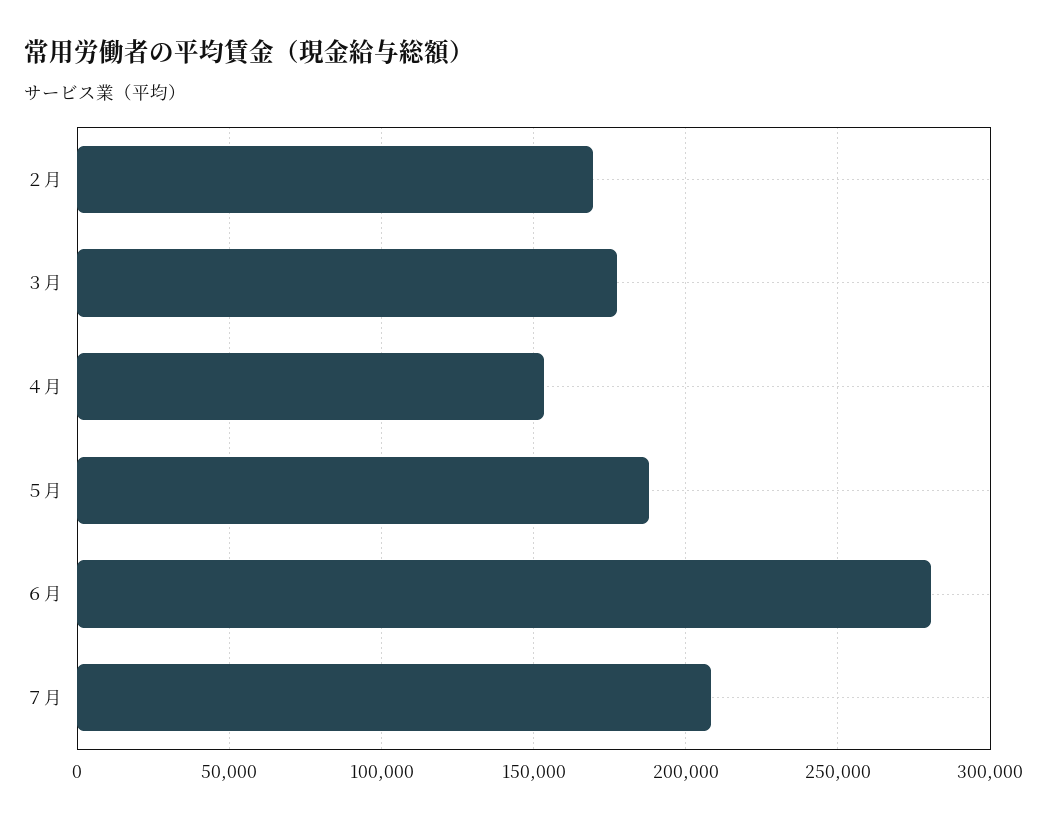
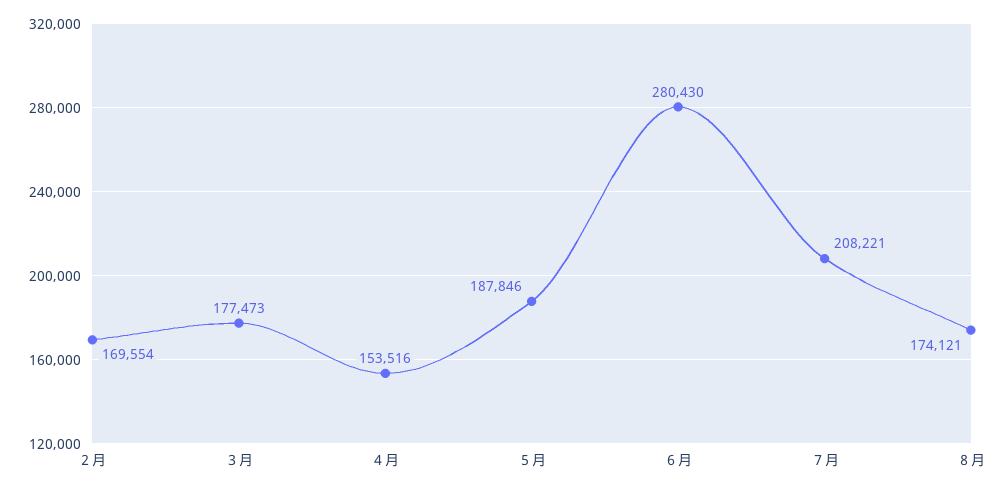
８月: none -> 174121

